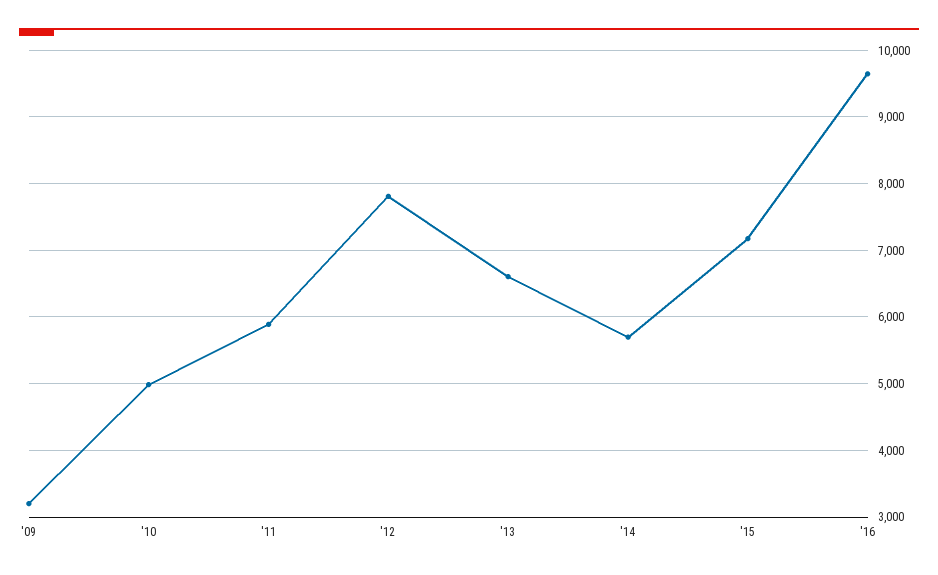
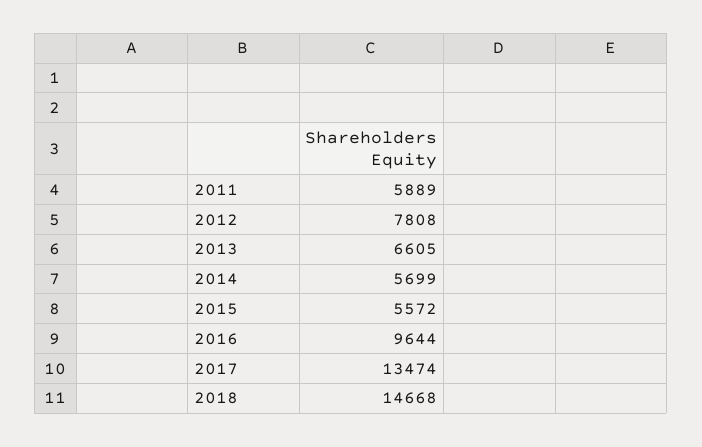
'09: 3200 -> none
'10: 5000 -> none
'15: 7200 -> 5572
2017: none -> 13474
2018: none -> 14668

